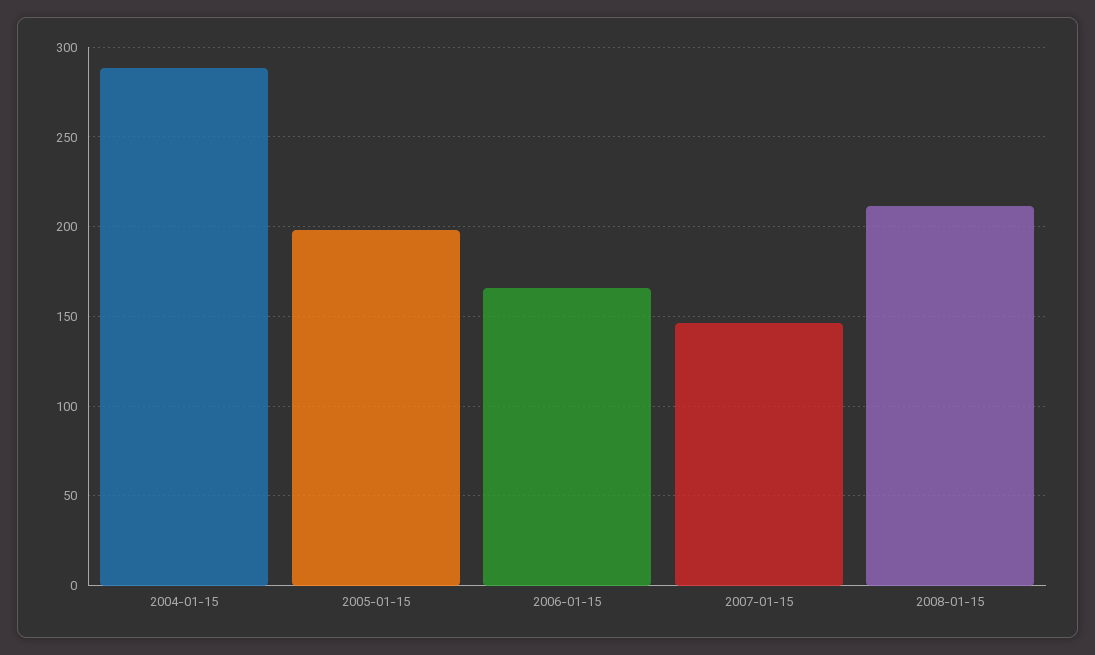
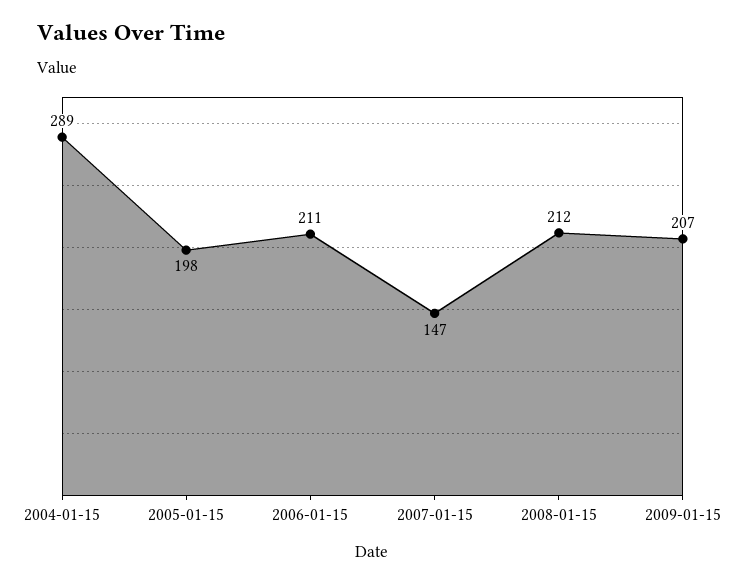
2006-01-15: 165 -> 211
2009-01-15: none -> 207

